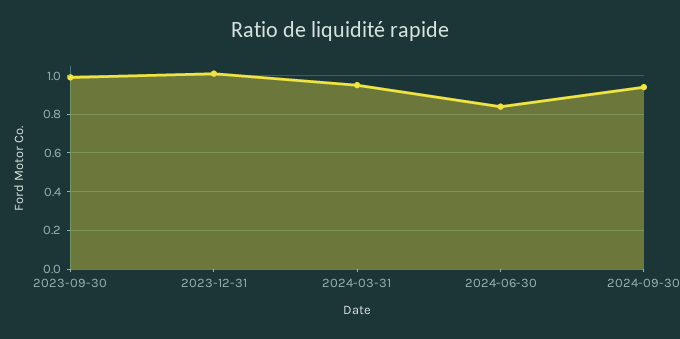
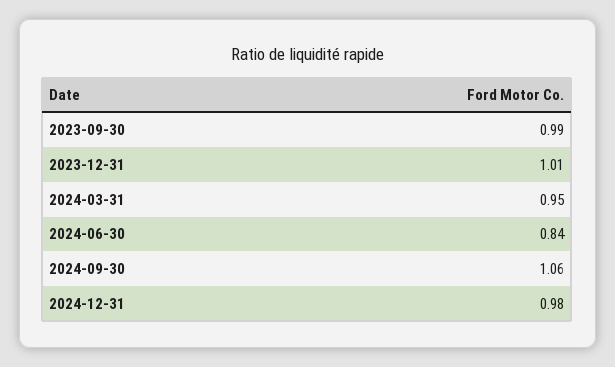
2024-09-30: 0.95 -> 1.06
2024-12-31: none -> 0.98

